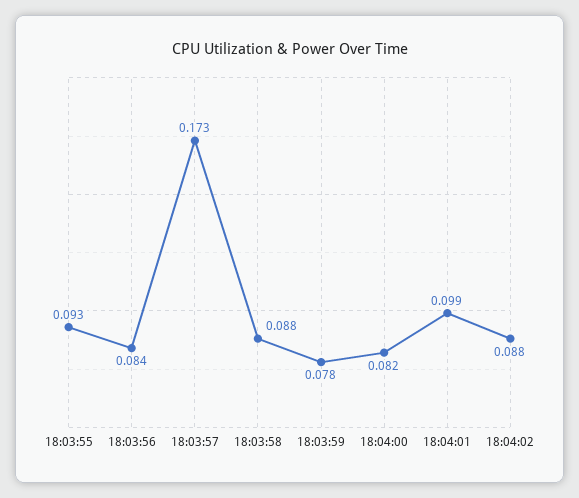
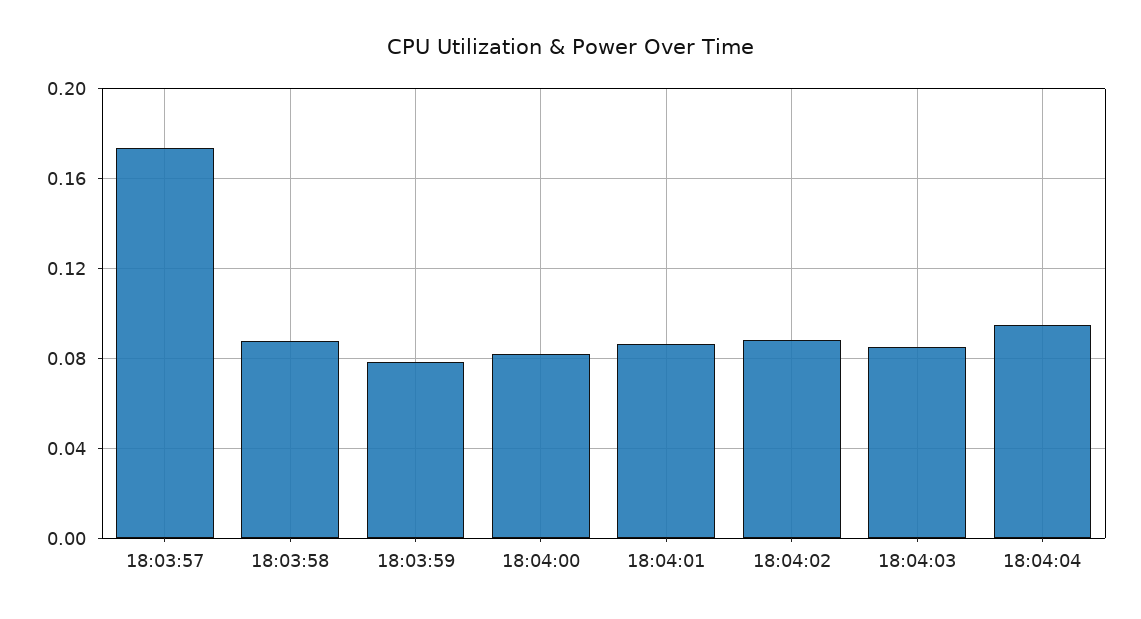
18:03:55: 0.093 -> none
18:03:56: 0.084 -> none
18:04:01: 0.099 -> 0.085
18:04:03: none -> 0.085
18:04:04: none -> 0.095

